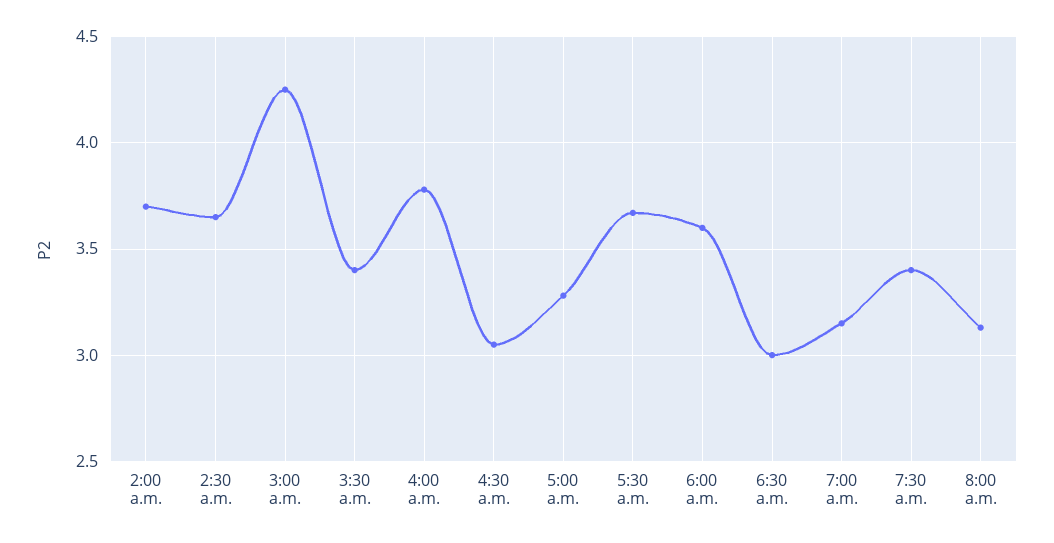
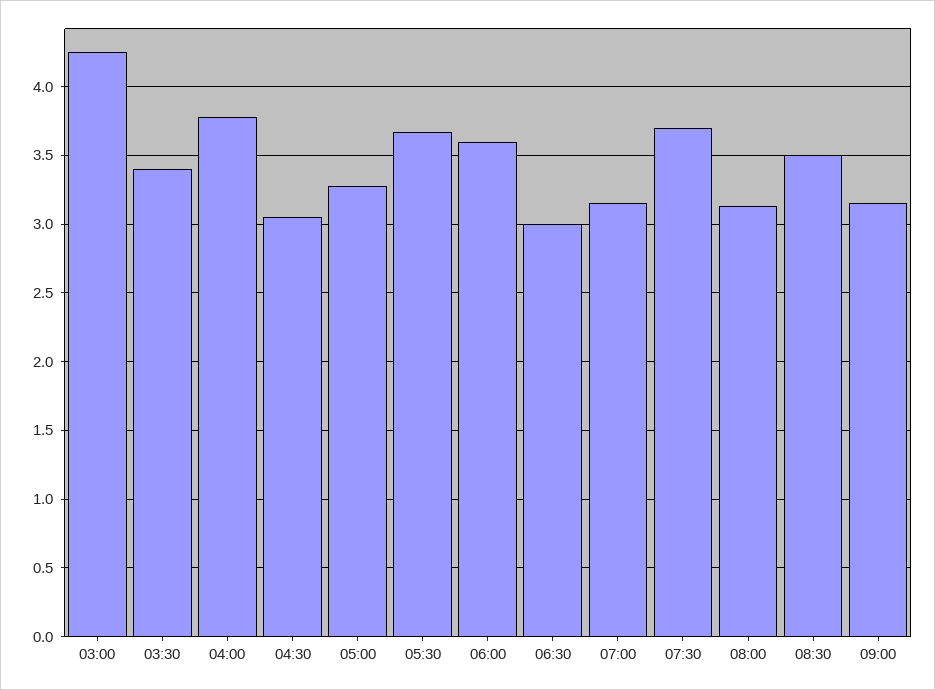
2:00 a.m.: 3.7 -> none
2:30 a.m.: 3.65 -> none
7:30 a.m.: 3.4 -> 3.7
08:30: none -> 3.5
09:00: none -> 3.15

